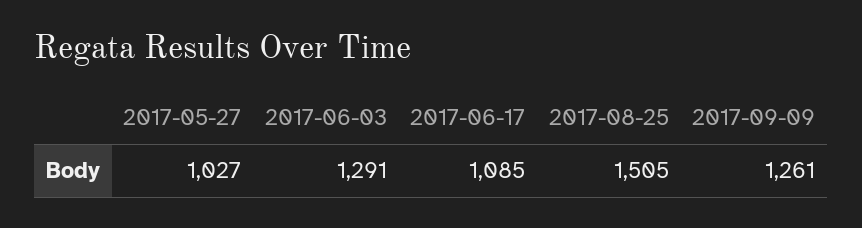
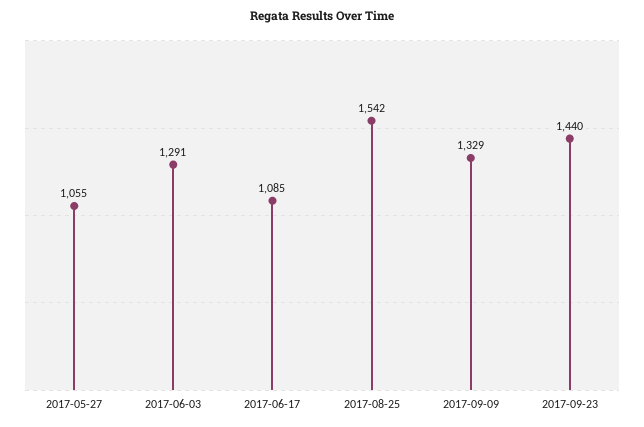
2017-05-27: 1027 -> 1055
2017-08-25: 1505 -> 1542
2017-09-09: 1261 -> 1329
2017-09-23: none -> 1440

